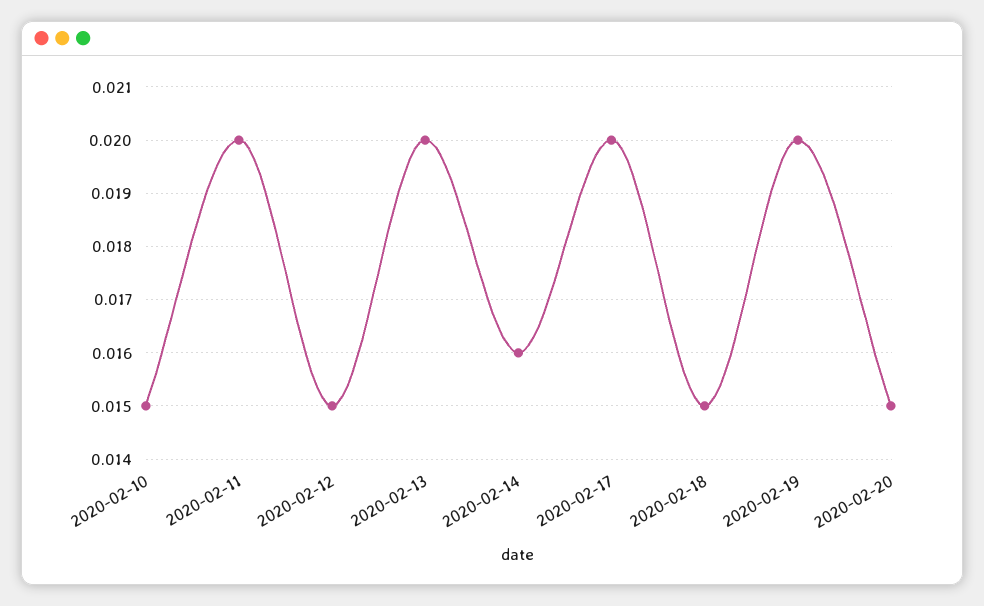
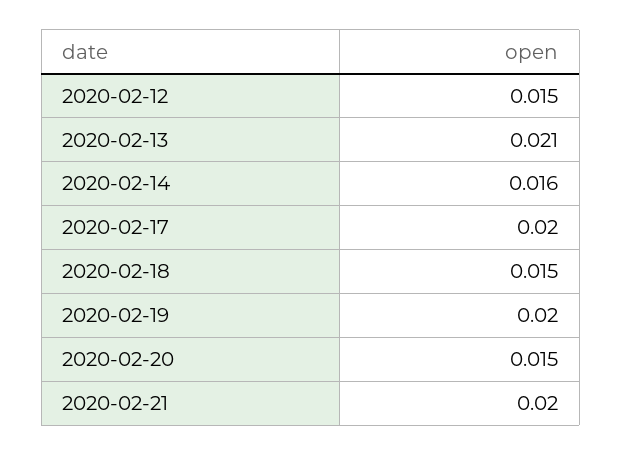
2020-02-10: 0.015 -> none
2020-02-11: 0.02 -> none
2020-02-13: 0.02 -> 0.021
2020-02-21: none -> 0.02

